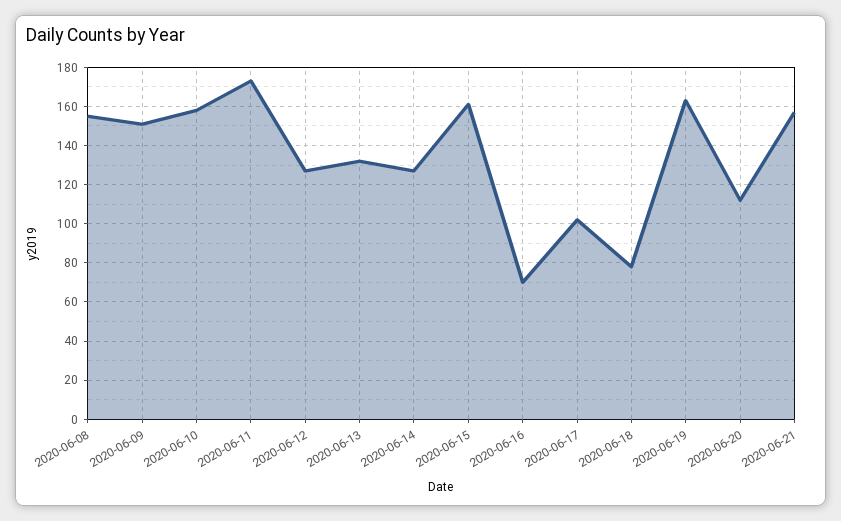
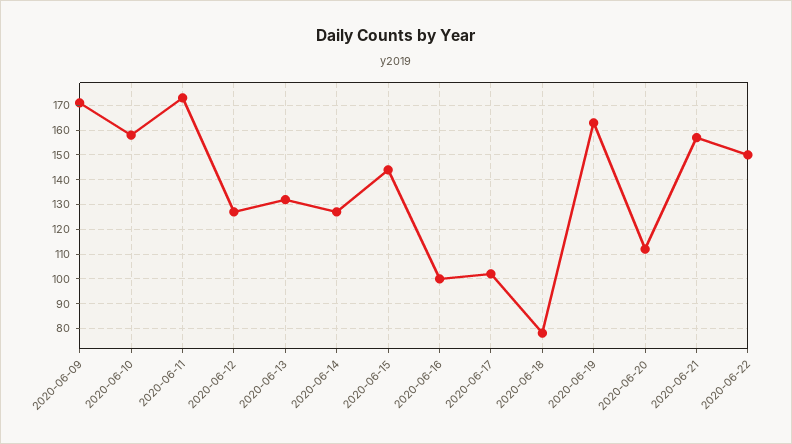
2020-06-08: 155 -> none
2020-06-09: 150 -> 170
2020-06-15: 160 -> 145
2020-06-16: 70 -> 100
2020-06-22: none -> 150

